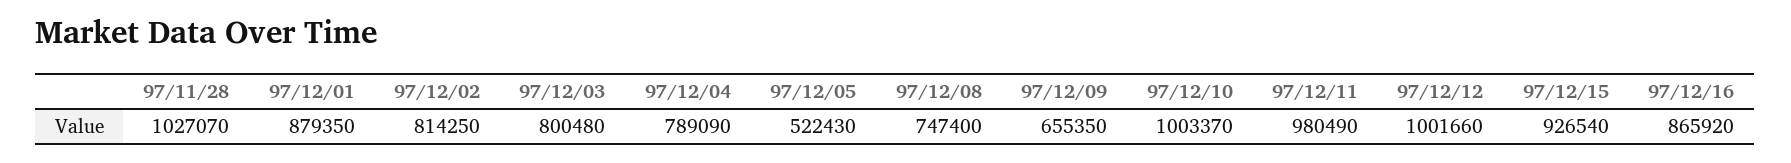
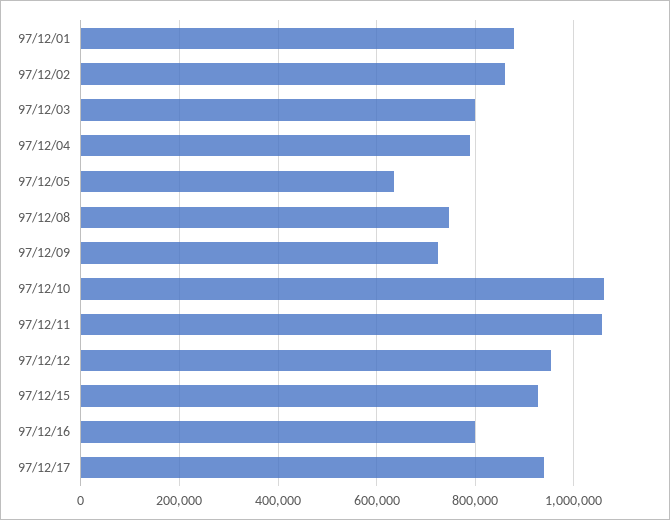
97/11/28: 1027070 -> none
97/12/02: 814250 -> 860000
97/12/05: 522430 -> 640000
97/12/09: 655350 -> 720000
97/12/10: 1003370 -> 1060000
97/12/11: 980490 -> 1060000
97/12/12: 1001660 -> 960000
97/12/16: 865920 -> 800000
97/12/17: none -> 940000

